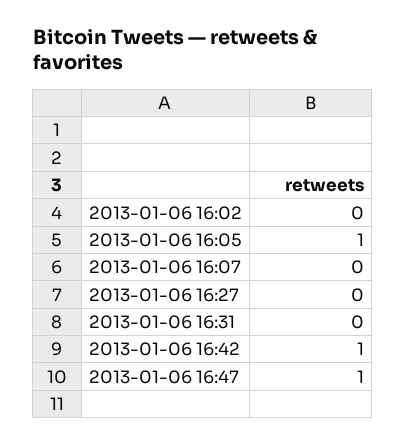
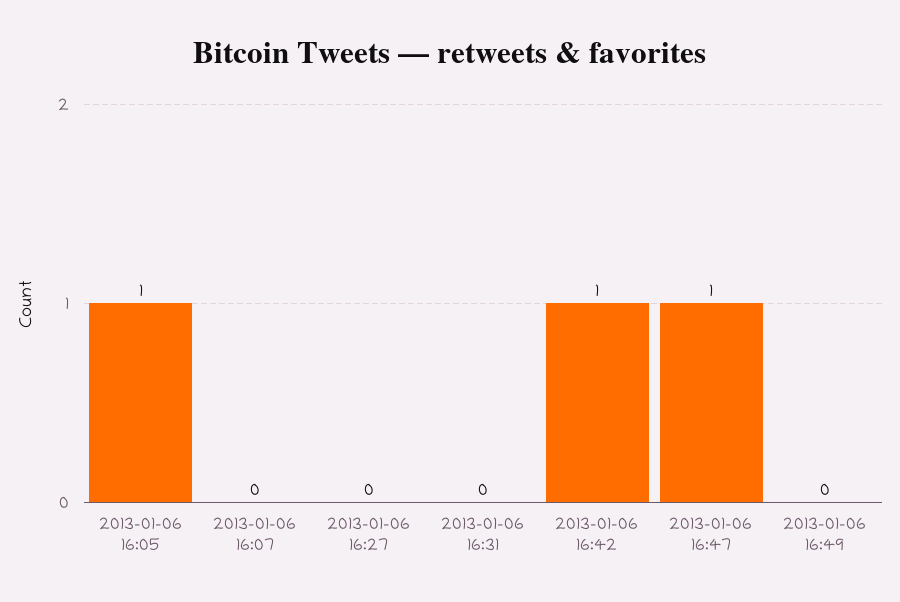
2013-01-06 16:02: 0 -> none
2013-01-06 16:49: none -> 0

